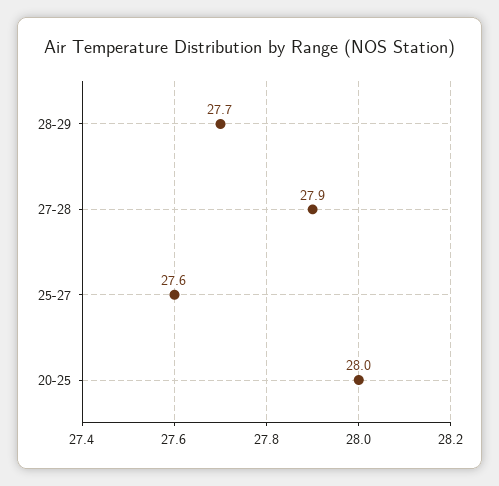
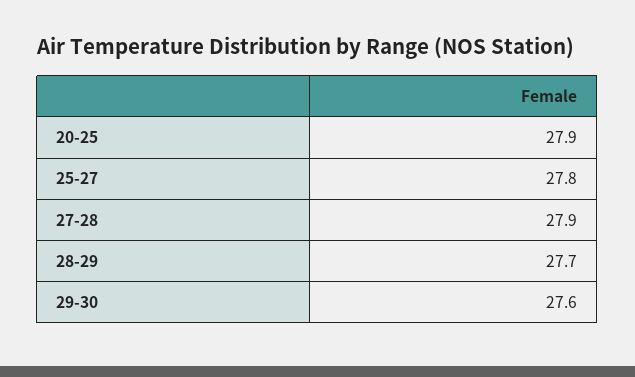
25-27: 27.6 -> 27.8
20-25: 28 -> 27.9
29-30: none -> 27.6

